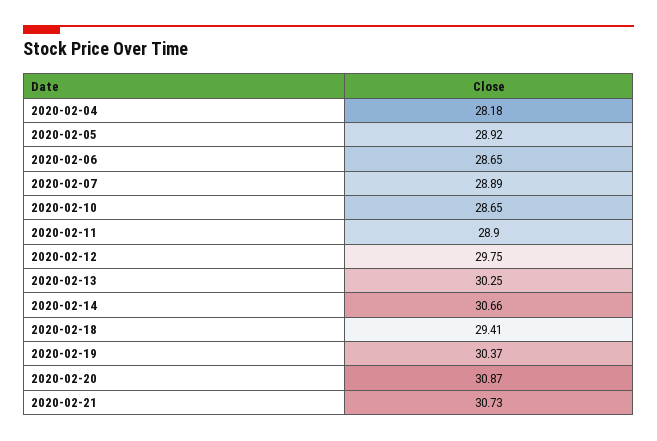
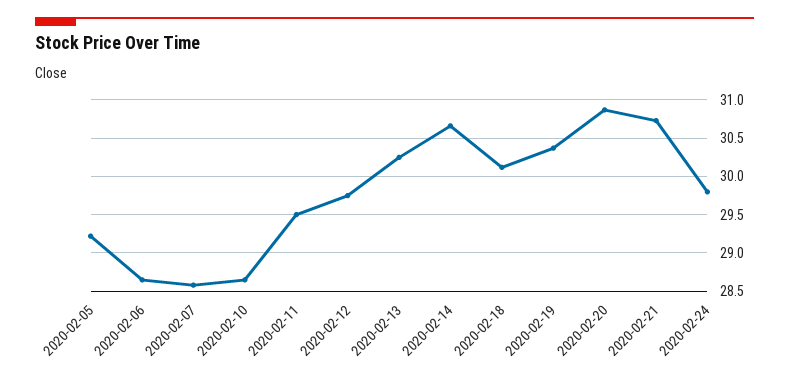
2020-02-04: 28.18 -> none
2020-02-05: 28.92 -> 29.2
2020-02-07: 28.89 -> 28.6
2020-02-11: 28.9 -> 29.5
2020-02-18: 29.41 -> 30.1
2020-02-24: none -> 29.8

